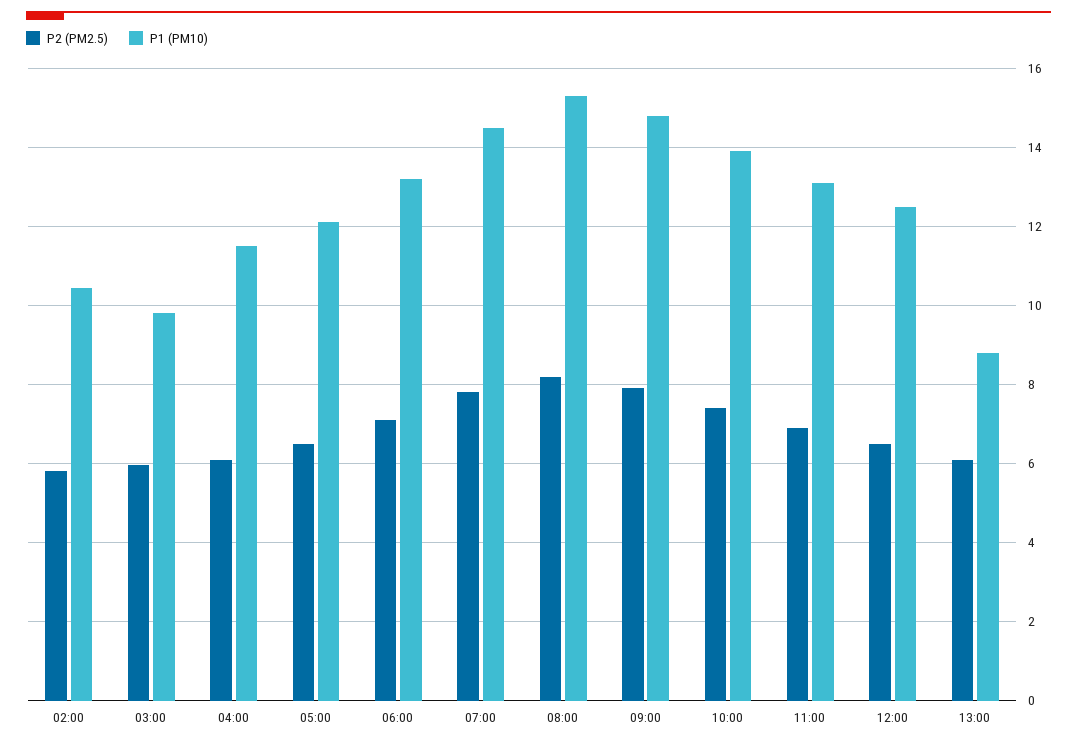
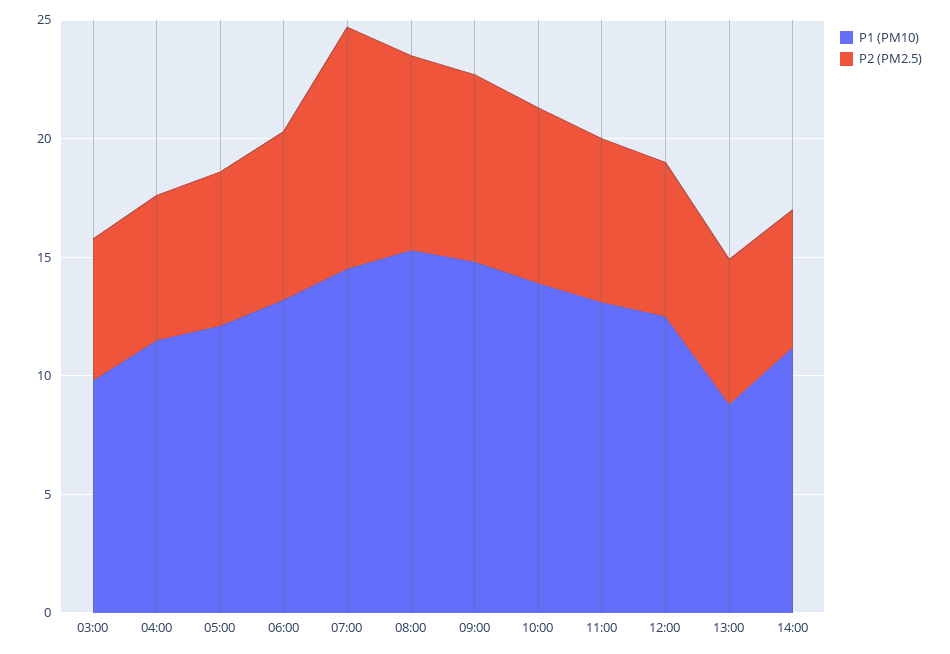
P2 (PM2.5), 02:00: 5.8 -> none
P1 (PM10), 02:00: 10.4 -> none
P2 (PM2.5), 07:00: 7.8 -> 10
P1 (PM10), 14:00: none -> 11
P2 (PM2.5), 14:00: none -> 6

